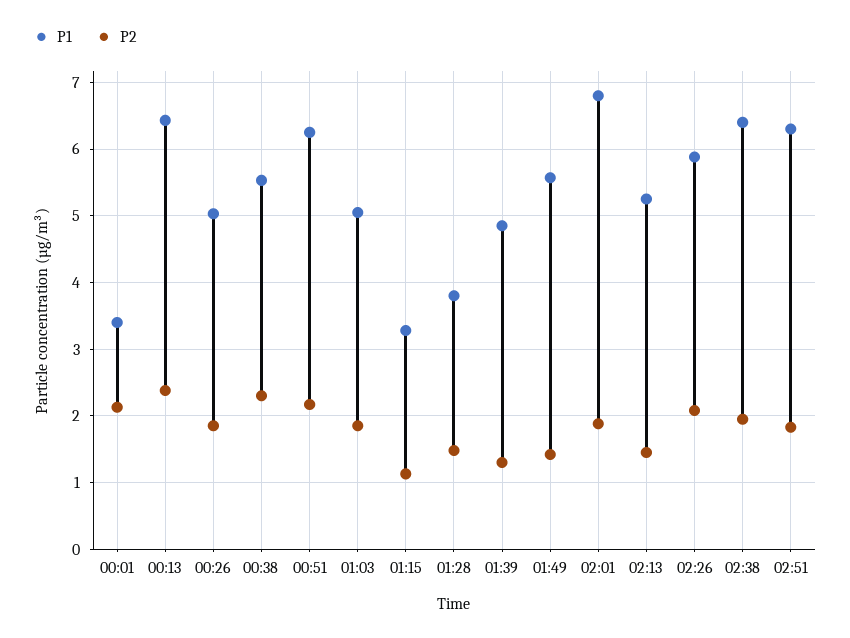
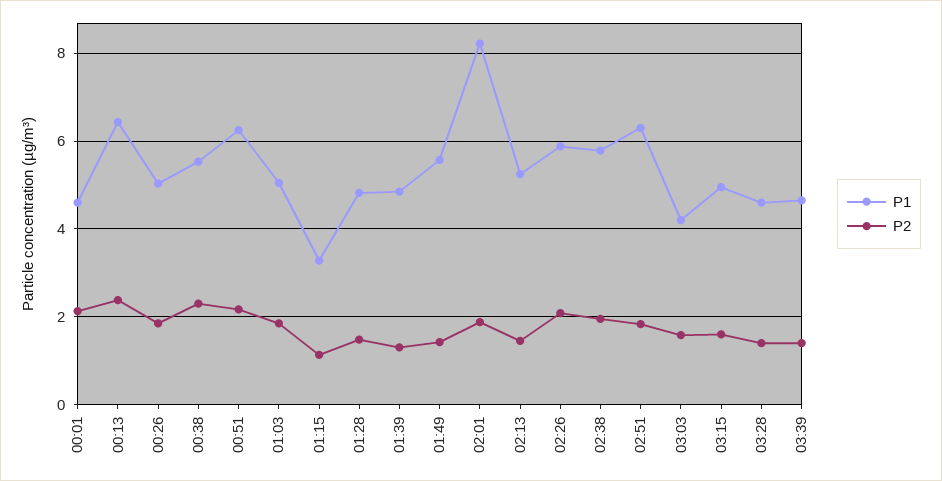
P1, 00:01: 3.4 -> 4.6
P1, 01:28: 3.8 -> 4.8
P1, 02:01: 6.8 -> 8.2
P1, 02:38: 6.4 -> 5.8
P1, 03:03: none -> 4.2
P2, 03:03: none -> 1.6
P1, 03:15: none -> 5
P2, 03:15: none -> 1.6
P1, 03:28: none -> 4.6
P2, 03:28: none -> 1.4
P1, 03:39: none -> 4.6
P2, 03:39: none -> 1.4

